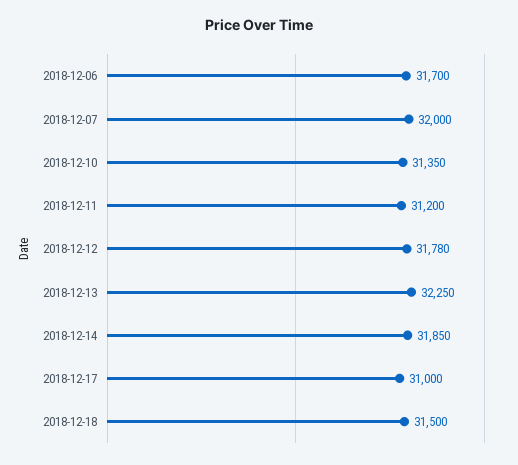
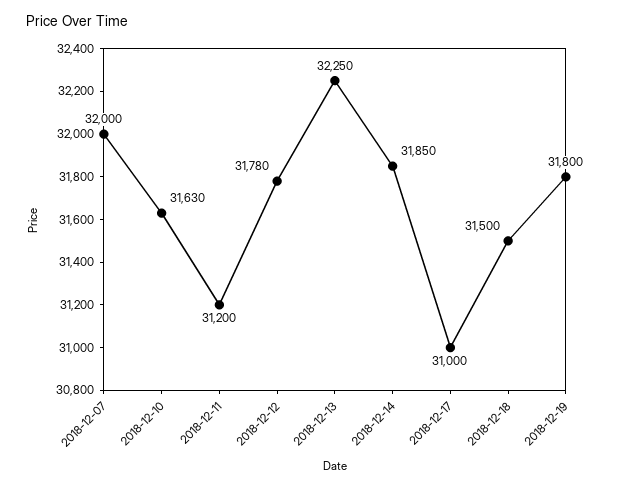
2018-12-06: 31700 -> none
2018-12-10: 31350 -> 31630
2018-12-19: none -> 31800

